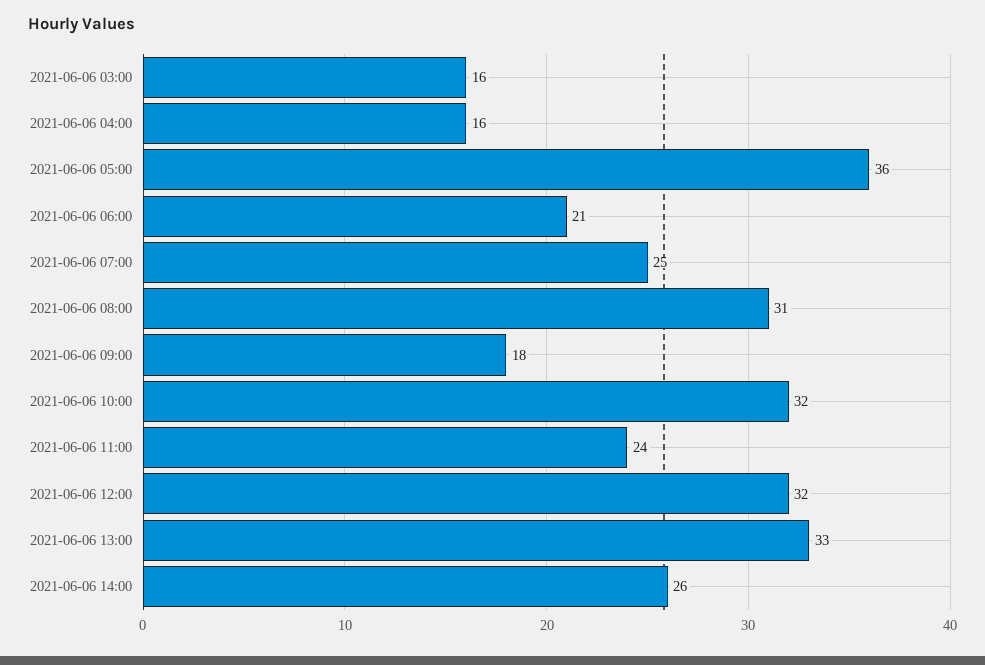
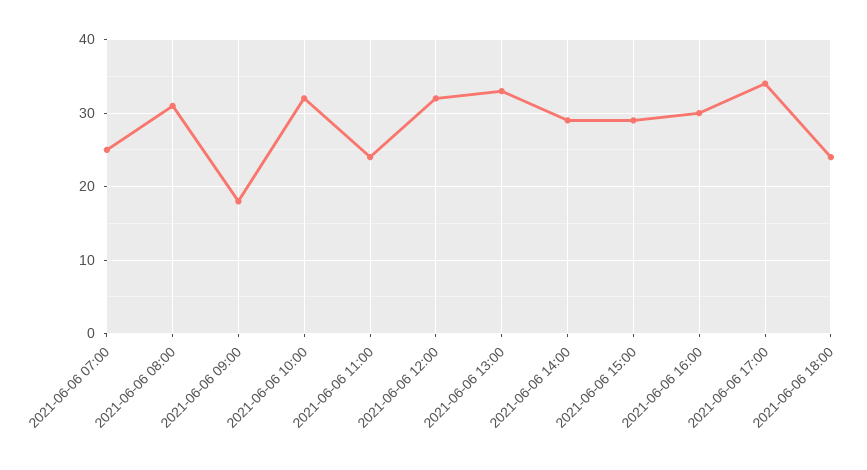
2021-06-06 03:00: 16 -> none
2021-06-06 04:00: 16 -> none
2021-06-06 05:00: 36 -> none
2021-06-06 06:00: 21 -> none
2021-06-06 14:00: 26 -> 29
2021-06-06 15:00: none -> 29
2021-06-06 16:00: none -> 30
2021-06-06 17:00: none -> 34
2021-06-06 18:00: none -> 24

